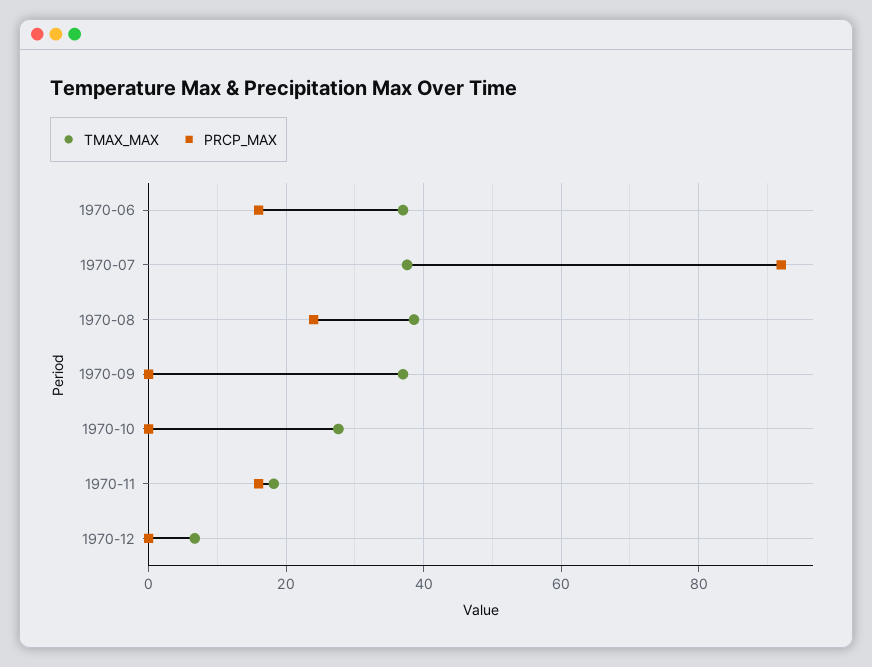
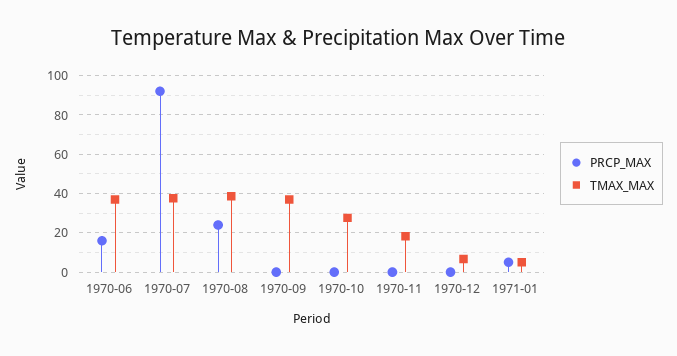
PRCP_MAX, 1970-11: 16 -> 0
PRCP_MAX, 1971-01: none -> 5
TMAX_MAX, 1971-01: none -> 5

